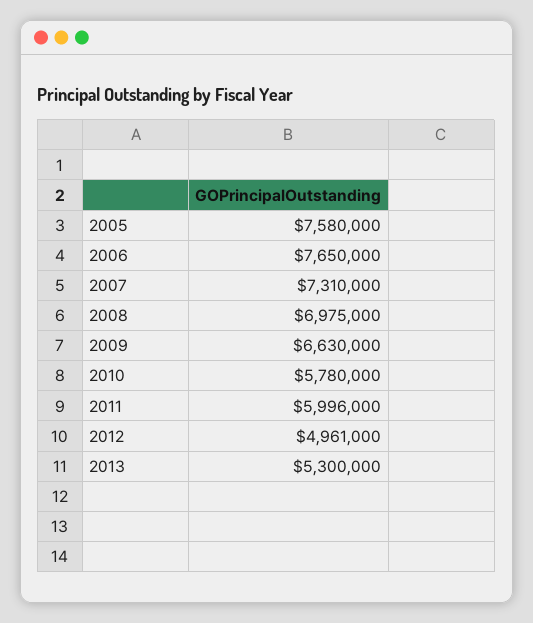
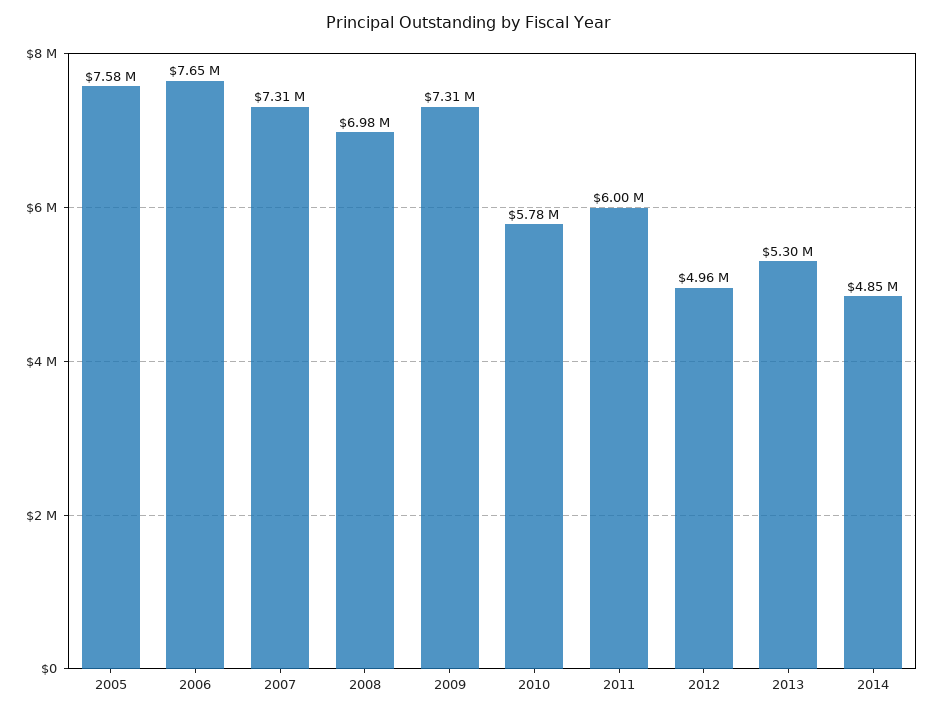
2009: 6630000 -> 7310000
2014: none -> 4850000

